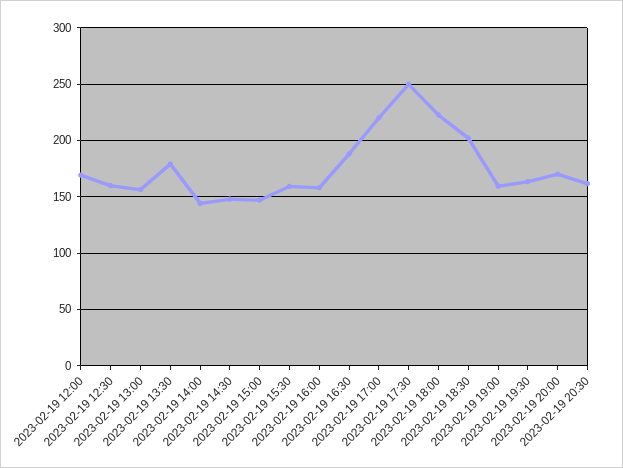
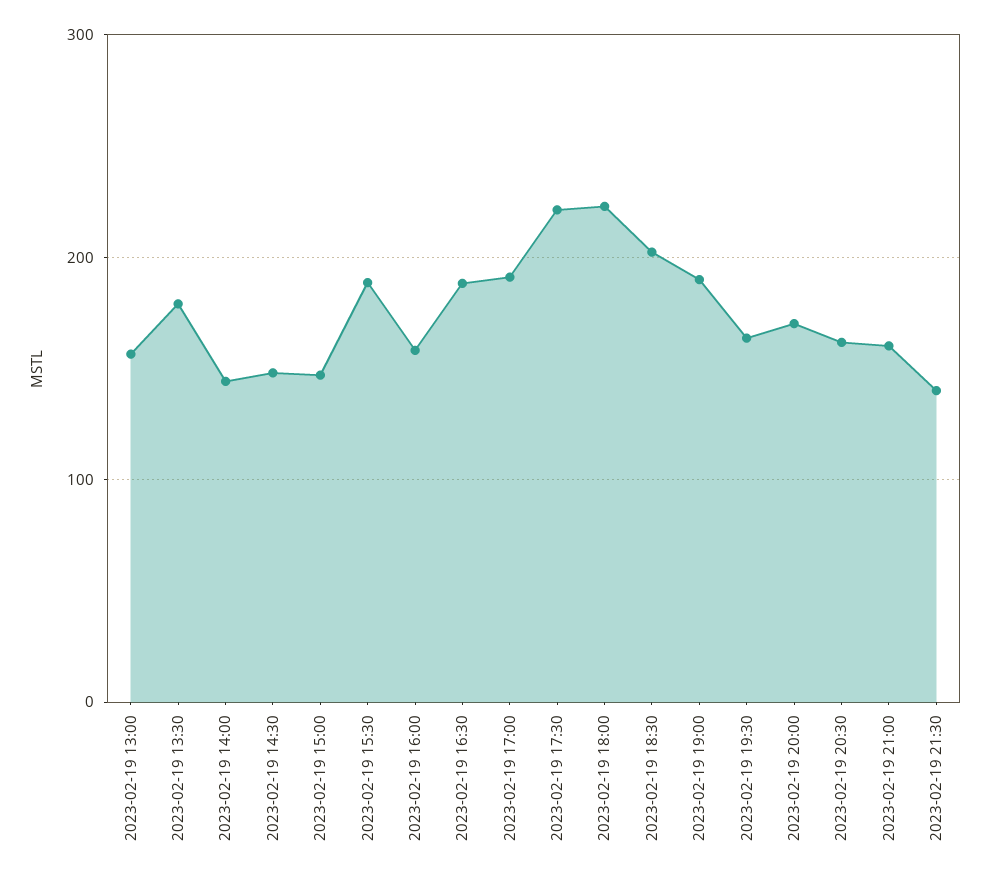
2023-02-19 12:00: 170 -> none
2023-02-19 12:30: 160 -> none
2023-02-19 15:30: 160 -> 190
2023-02-19 17:00: 220 -> 190
2023-02-19 17:30: 250 -> 220
2023-02-19 19:00: 160 -> 190
2023-02-19 21:00: none -> 160
2023-02-19 21:30: none -> 140

